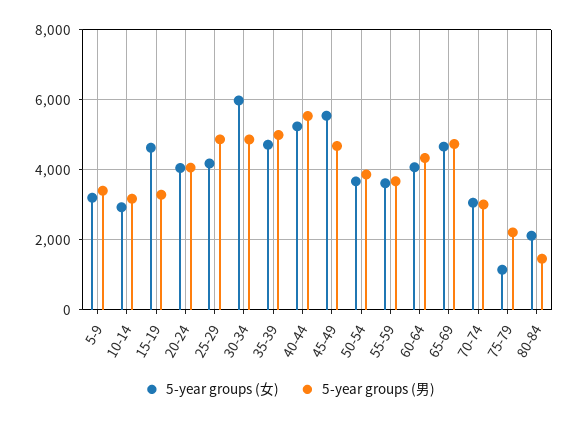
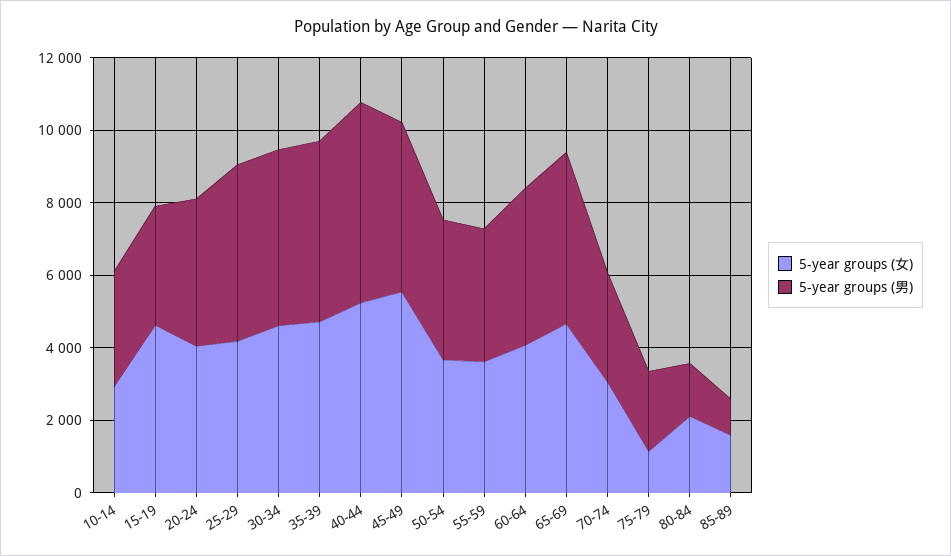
5-year groups (女), 5-9: 3200 -> none
5-year groups (男), 5-9: 3400 -> none
5-year groups (女), 30-34: 6000 -> 4500
5-year groups (女), 85-89: none -> 1500
5-year groups (男), 85-89: none -> 1000

